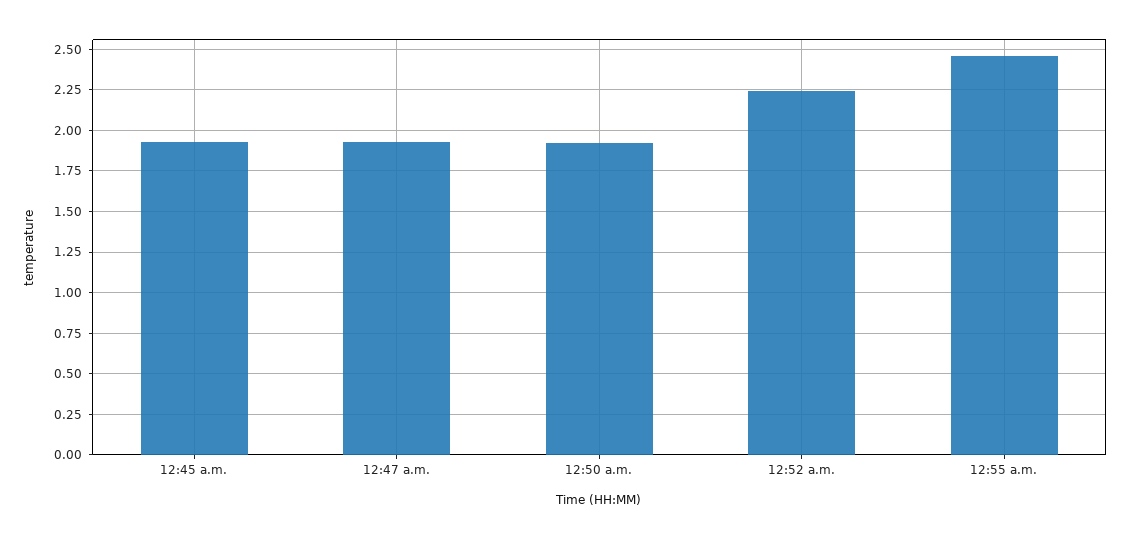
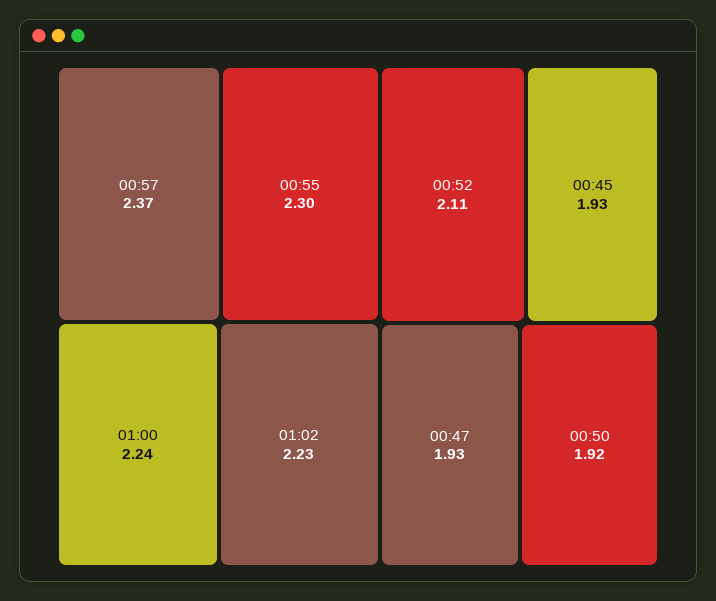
12:52 a.m.: 2.25 -> 2.11
12:55 a.m.: 2.45 -> 2.3
00:57: none -> 2.37
01:00: none -> 2.24
01:02: none -> 2.23

